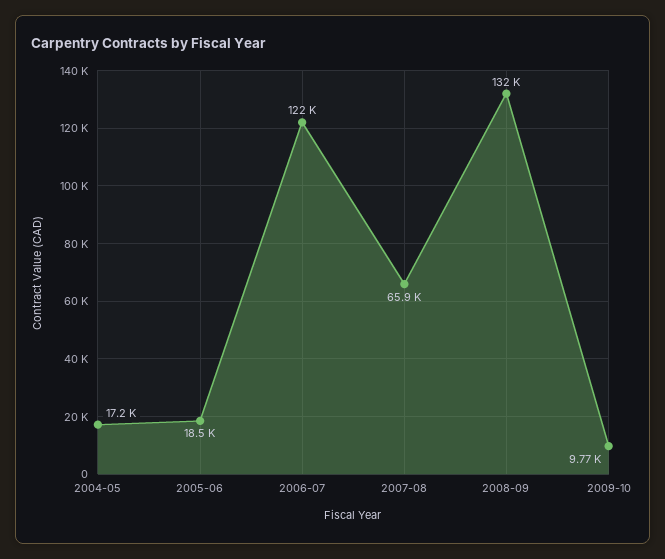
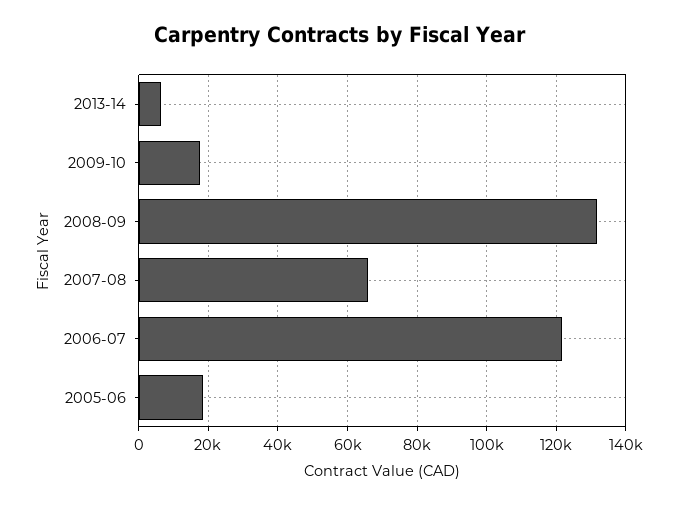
2004-05: 17200 -> none
2009-10: 9770 -> 18000
2013-14: none -> 6000

